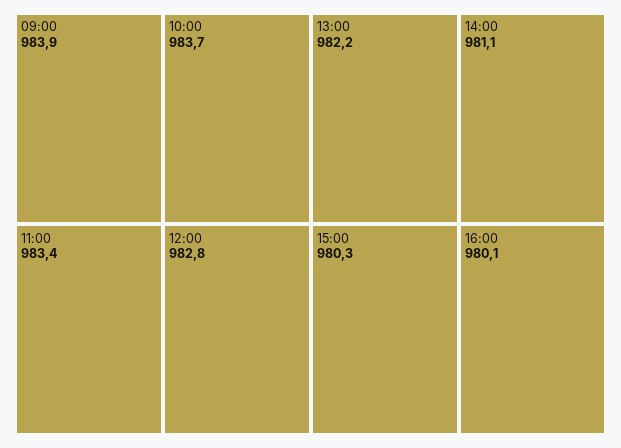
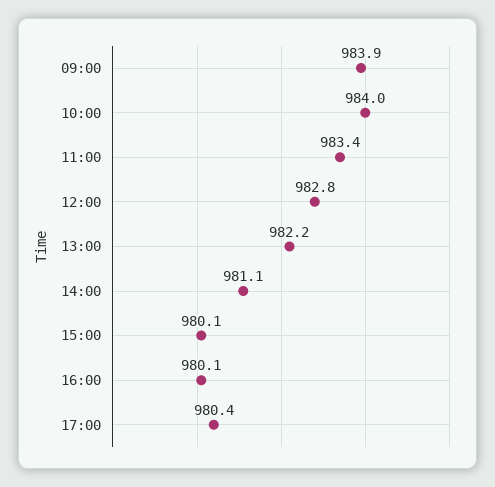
10:00: 983.7 -> 984
15:00: 980.3 -> 980.1
17:00: none -> 980.4

